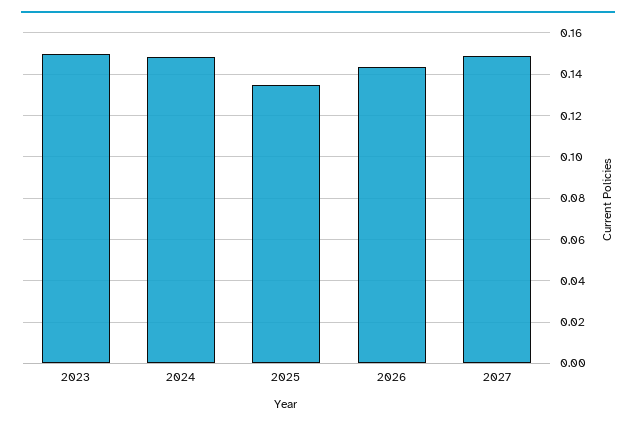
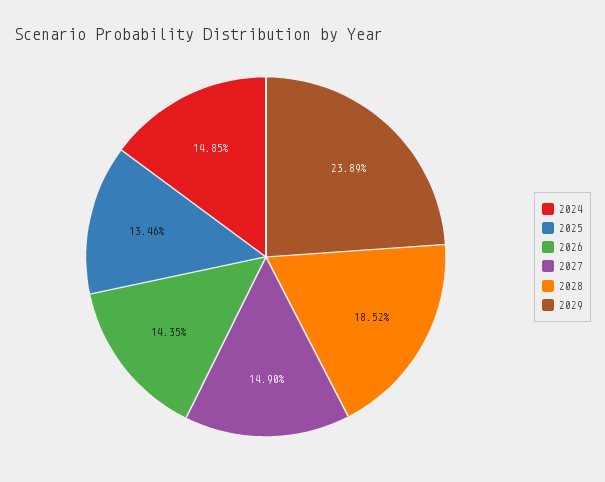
2023: 0.15 -> none
2028: none -> 0.1852
2029: none -> 0.2389

